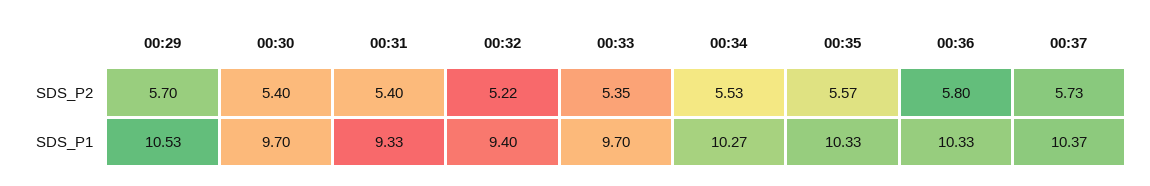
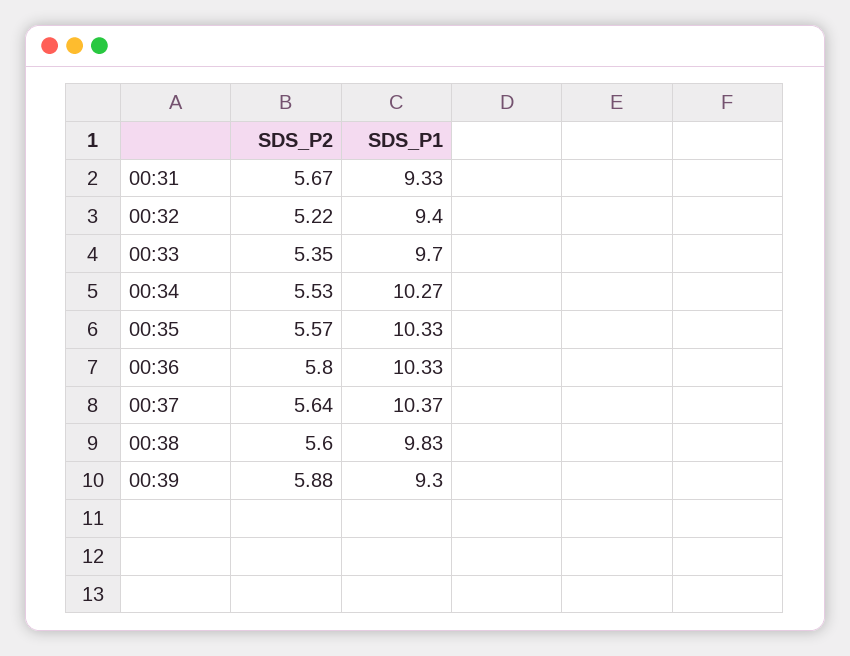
00:29, SDS_P2: 5.7 -> none
00:30, SDS_P2: 5.4 -> none
00:31, SDS_P2: 5.4 -> 5.67
00:37, SDS_P2: 5.73 -> 5.64
00:29, SDS_P1: 10.53 -> none
00:30, SDS_P1: 9.7 -> none
00:38, SDS_P2: none -> 5.6
00:38, SDS_P1: none -> 9.83
00:39, SDS_P2: none -> 5.88
00:39, SDS_P1: none -> 9.3

